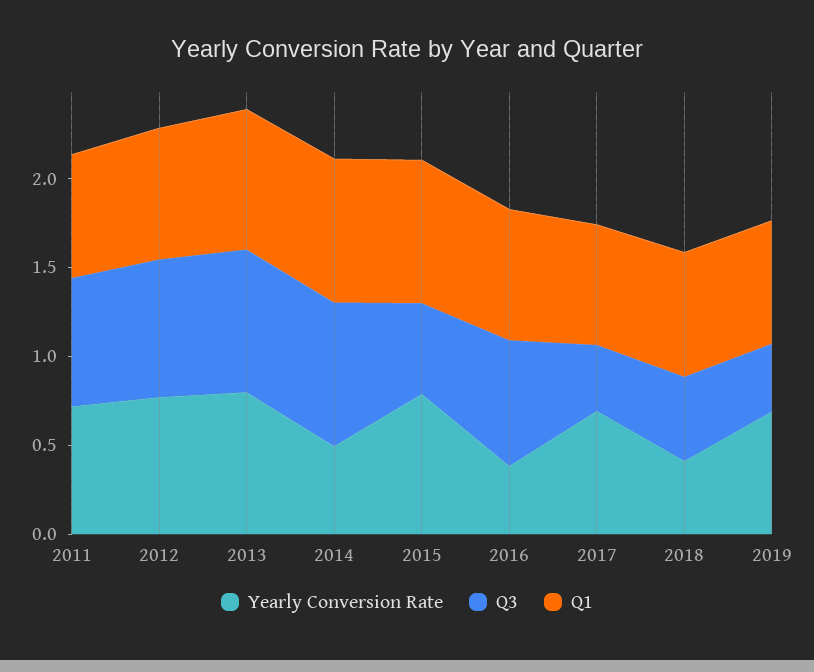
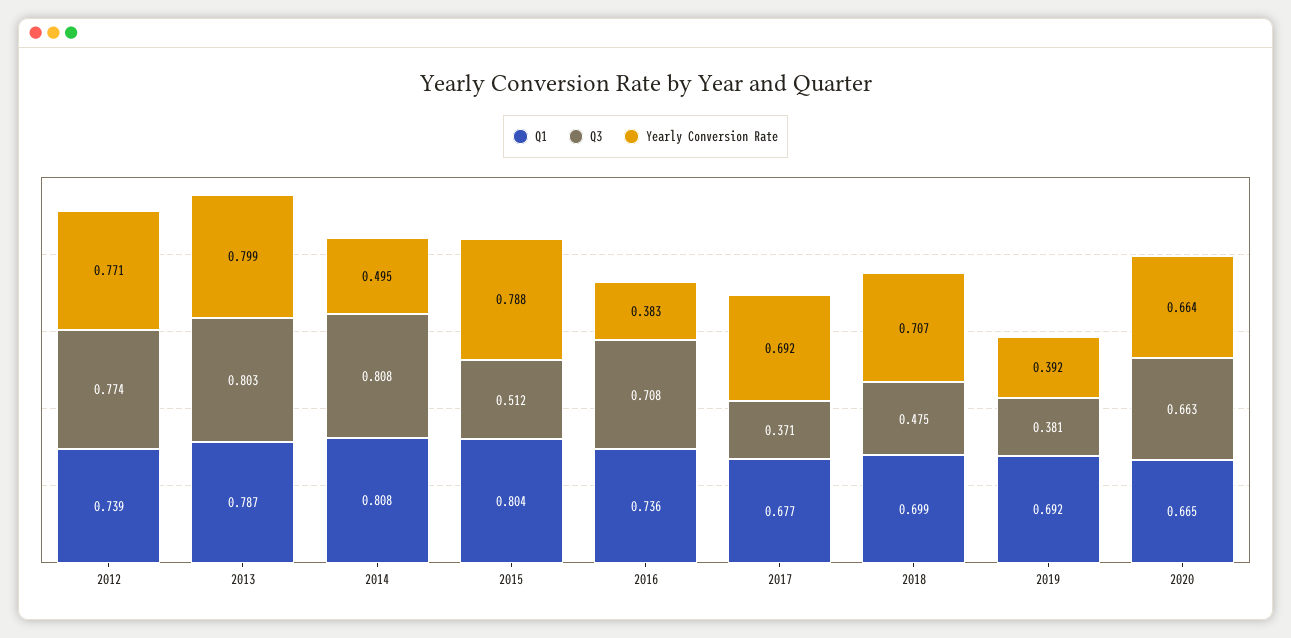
Yearly Conversion Rate, 2011: 0.7 -> none
Q3, 2011: 0.7 -> none
Q1, 2011: 0.7 -> none
Yearly Conversion Rate, 2018: 0.4 -> 0.707
Yearly Conversion Rate, 2019: 0.7 -> 0.392
Q1, 2020: none -> 0.665
Q3, 2020: none -> 0.663
Yearly Conversion Rate, 2020: none -> 0.664

